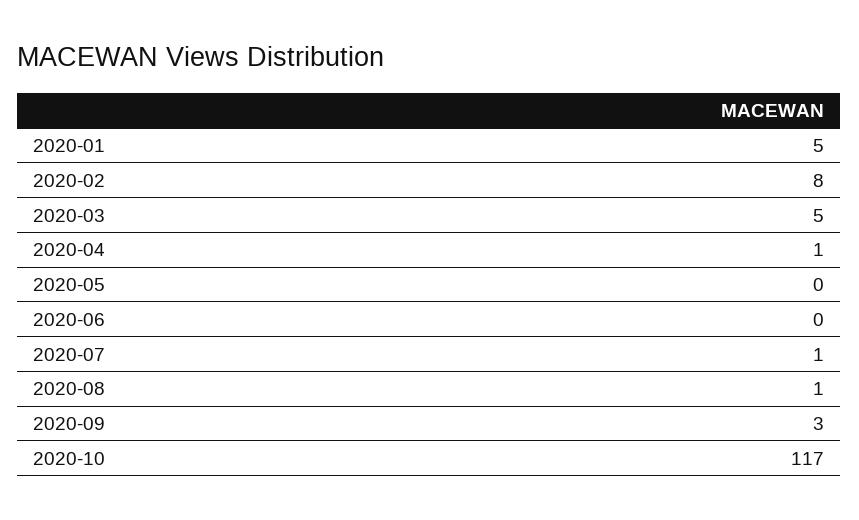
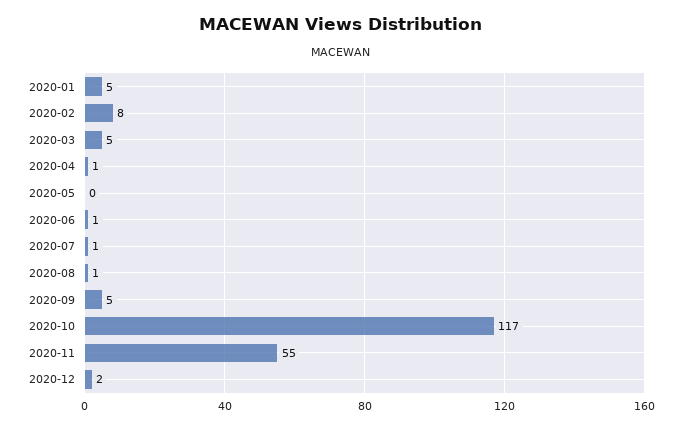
2020-06: 0 -> 1
2020-09: 3 -> 5
2020-11: none -> 55
2020-12: none -> 2

